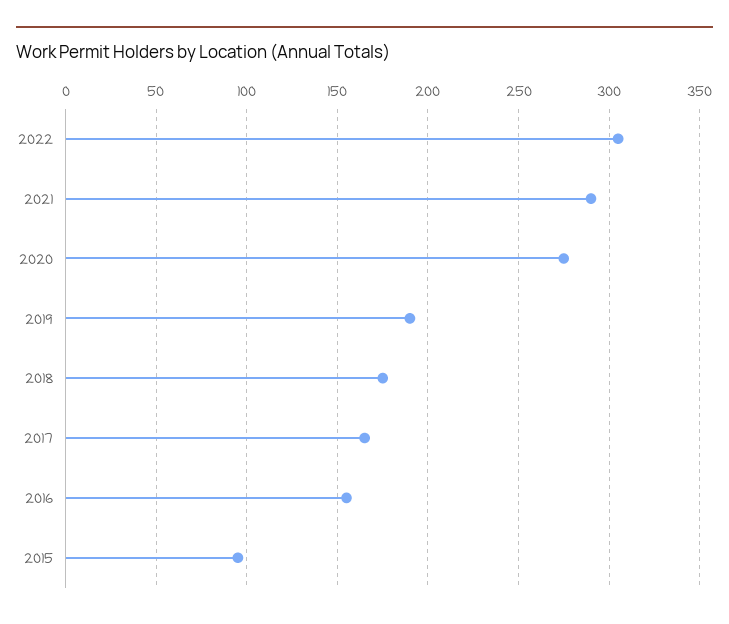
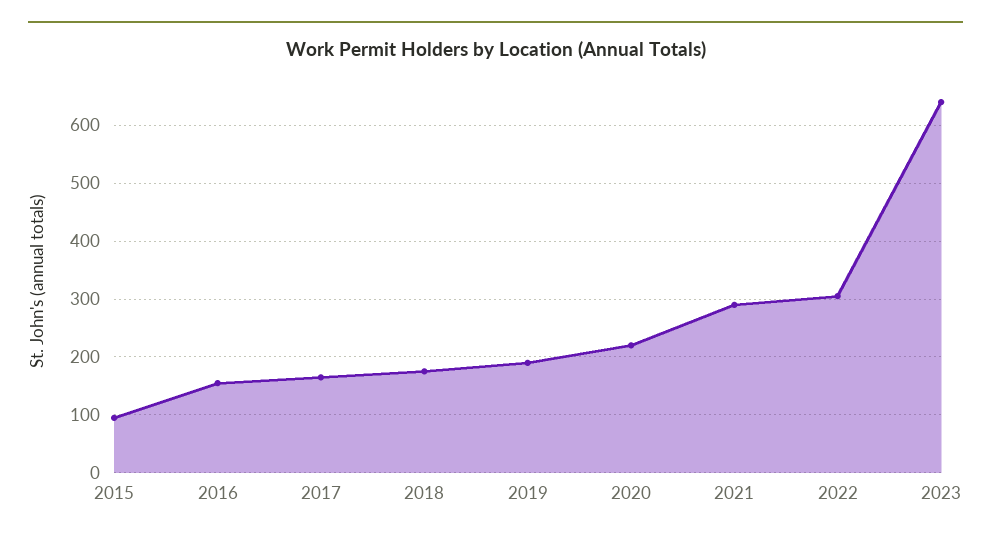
2020: 275 -> 220
2023: none -> 640

